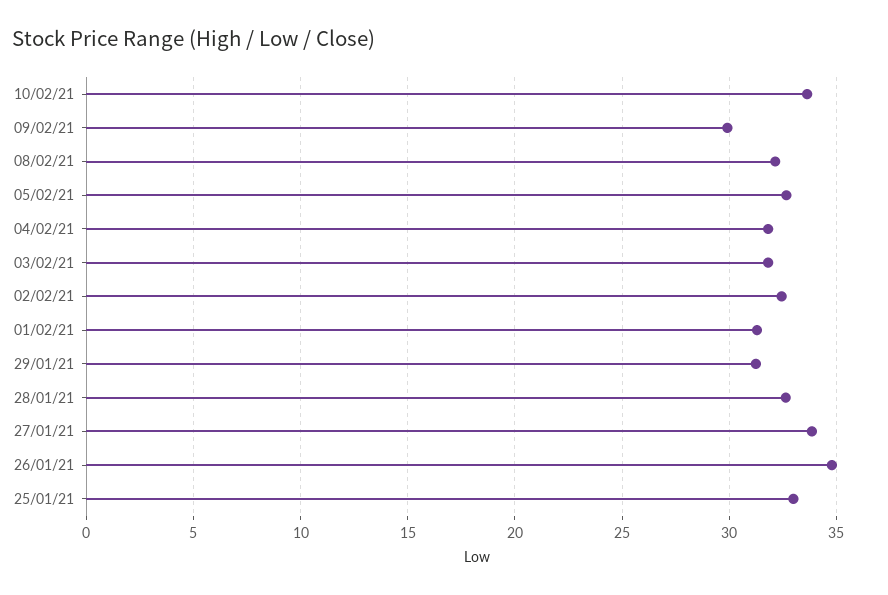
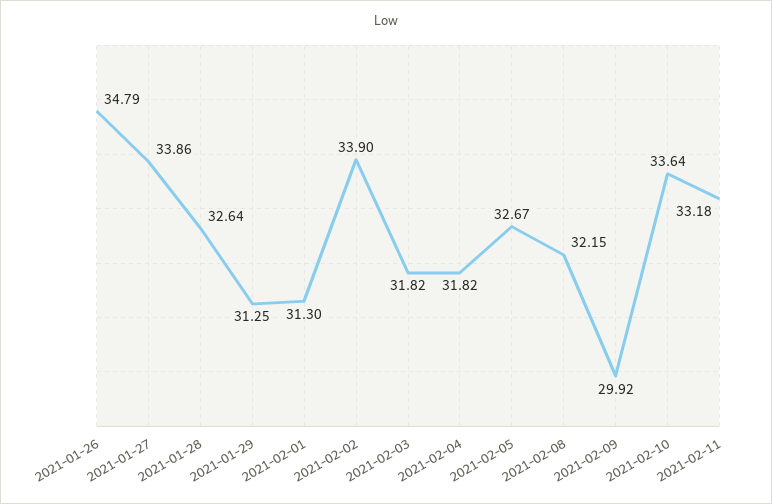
02/02/21: 32.5 -> 33.9
25/01/21: 33 -> none
2021-02-11: none -> 33.18

